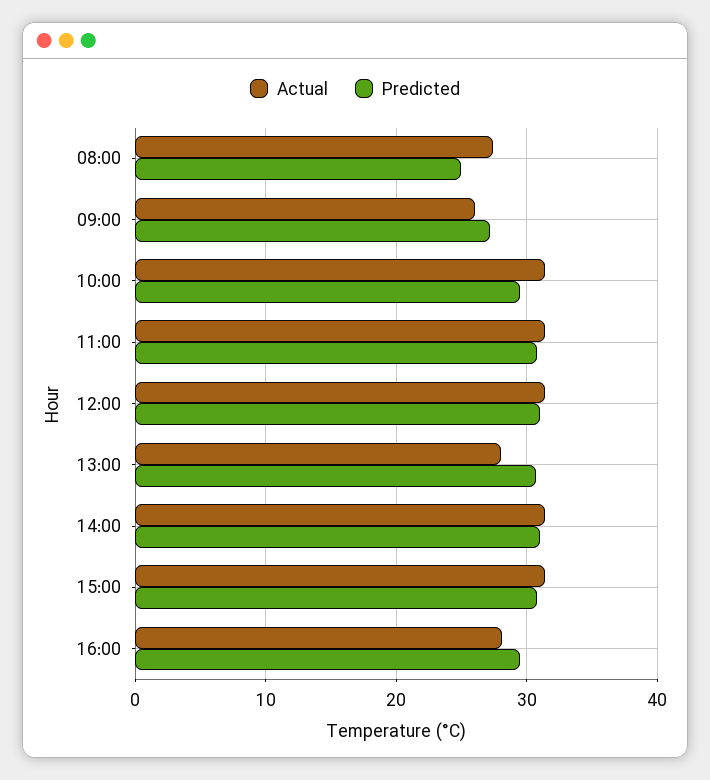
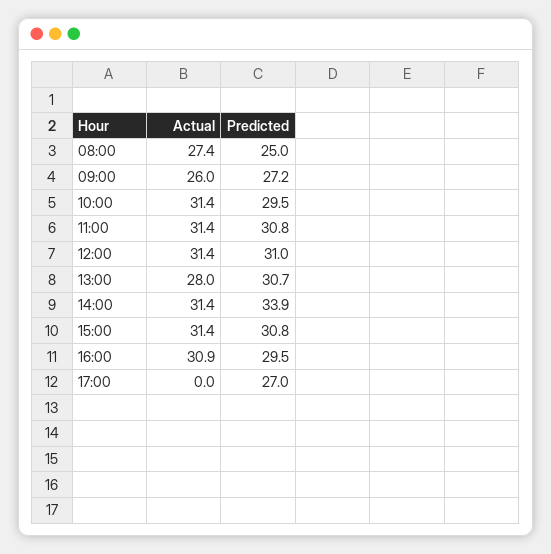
Predicted, 14:00: 31 -> 33.9
Actual, 16:00: 28 -> 30.9
Actual, 17:00: none -> 0
Predicted, 17:00: none -> 27

